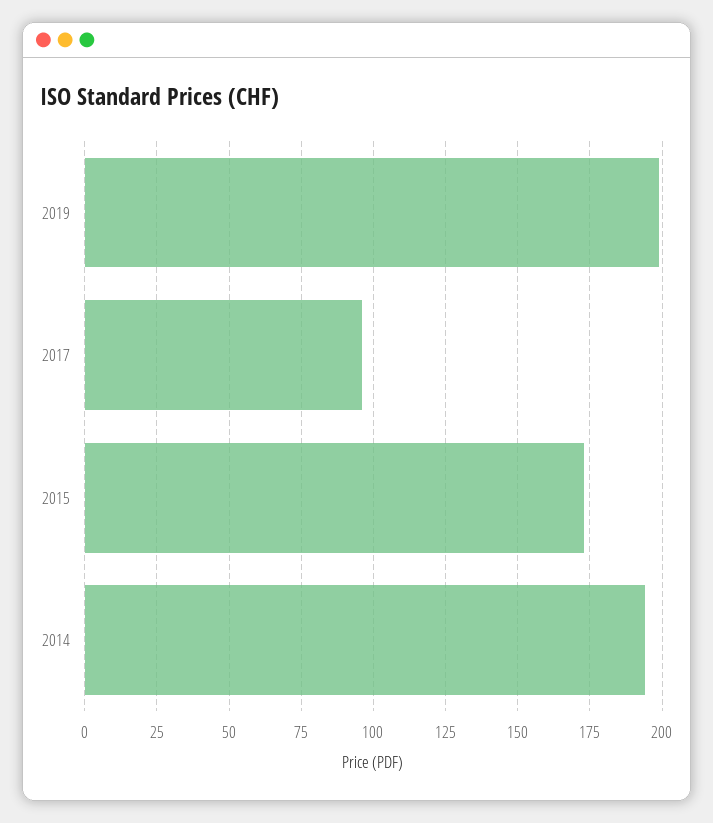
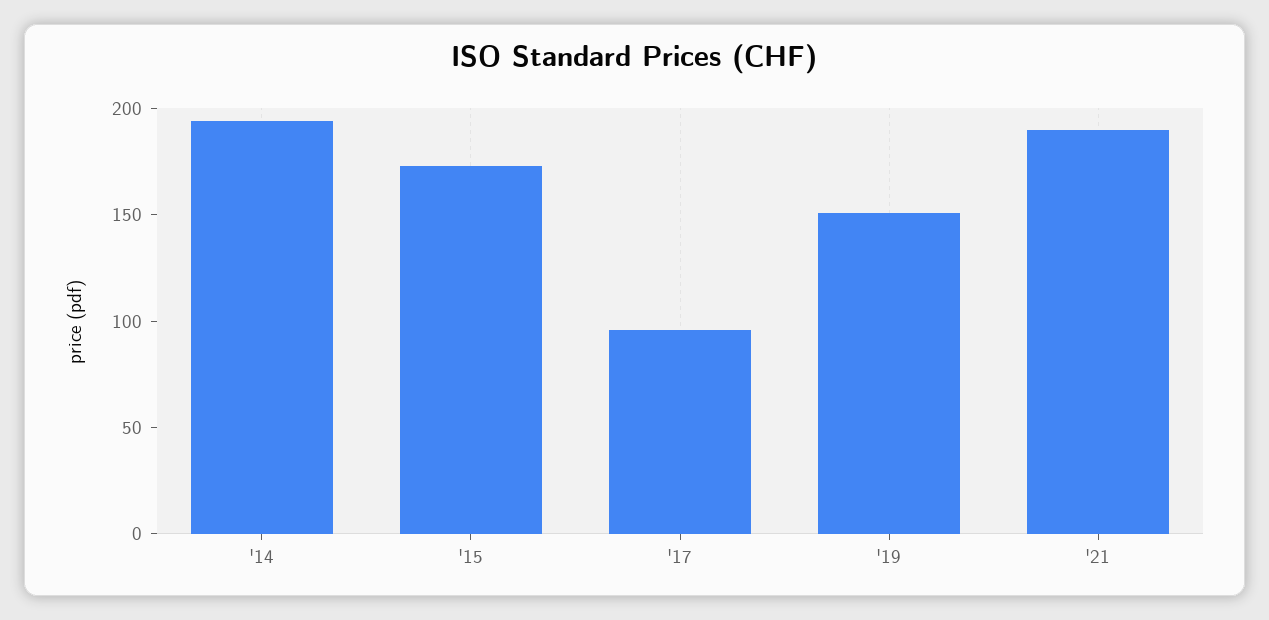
2019: 200 -> 150
'21: none -> 190

